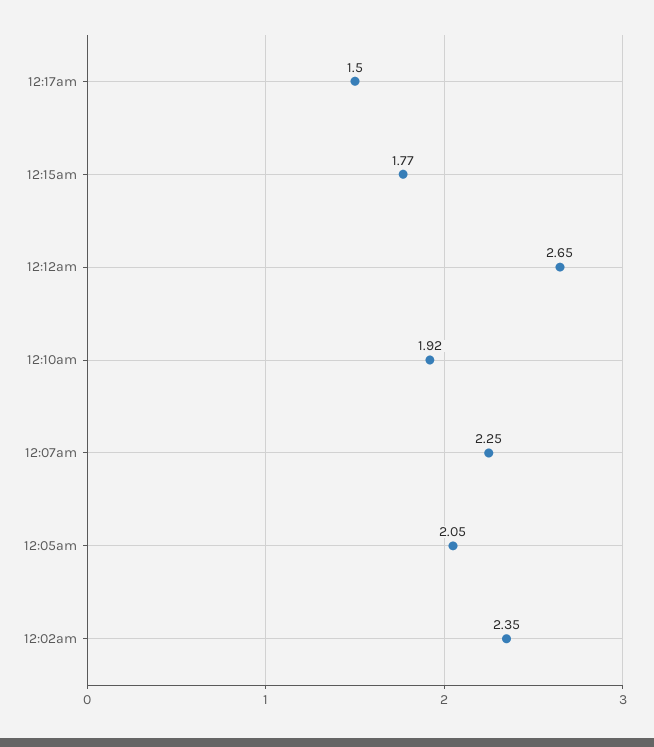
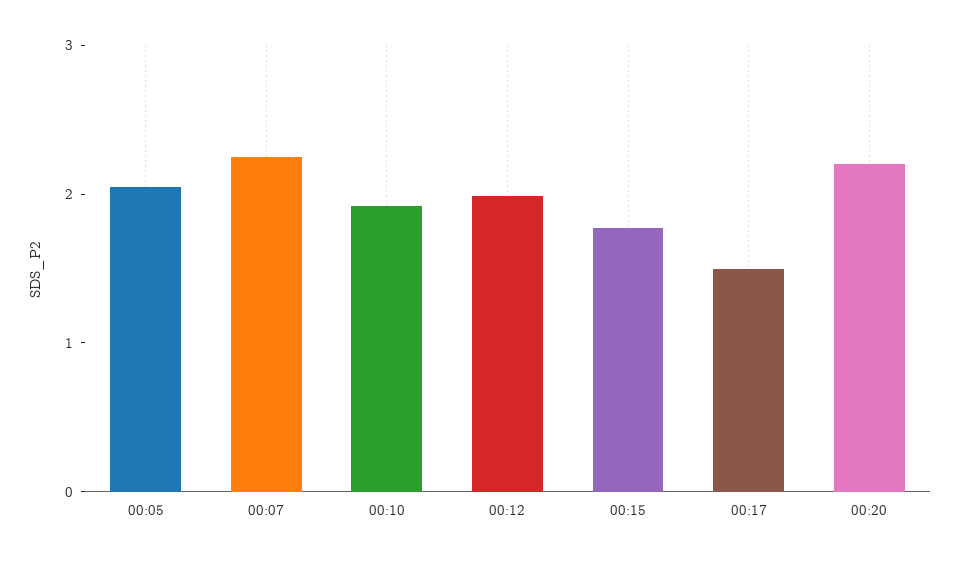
12:12am: 2.65 -> 2
12:02am: 2.35 -> none
00:20: none -> 2.2

